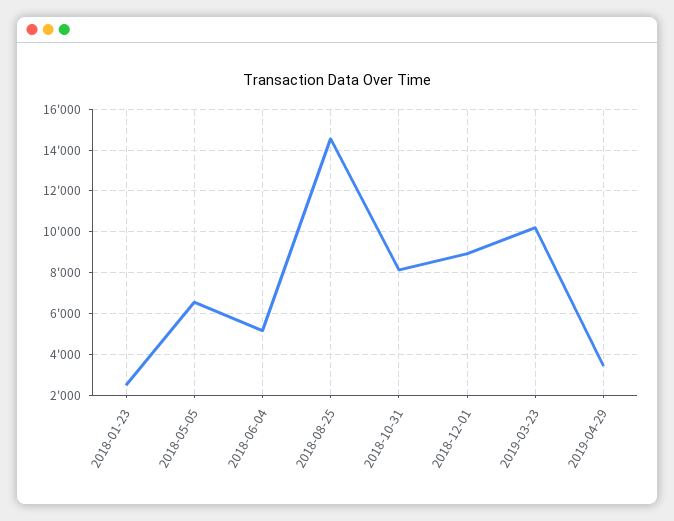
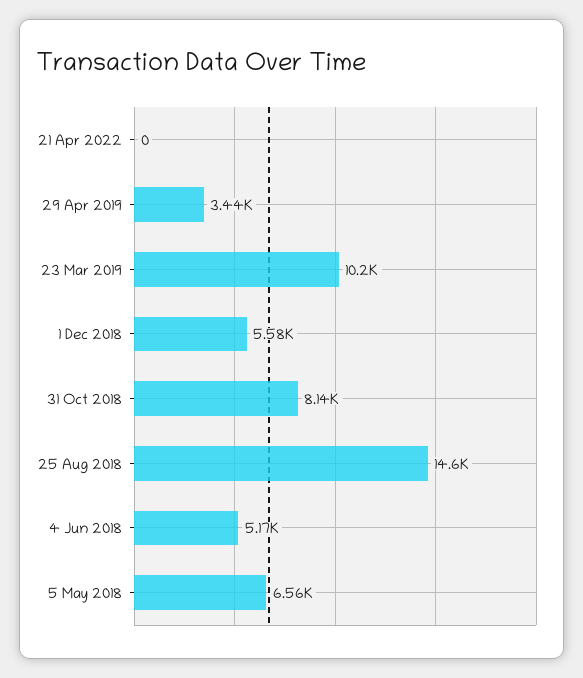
2018-01-23: 2500 -> none
2018-12-01: 9000 -> 5580
21 Apr 2022: none -> 0

